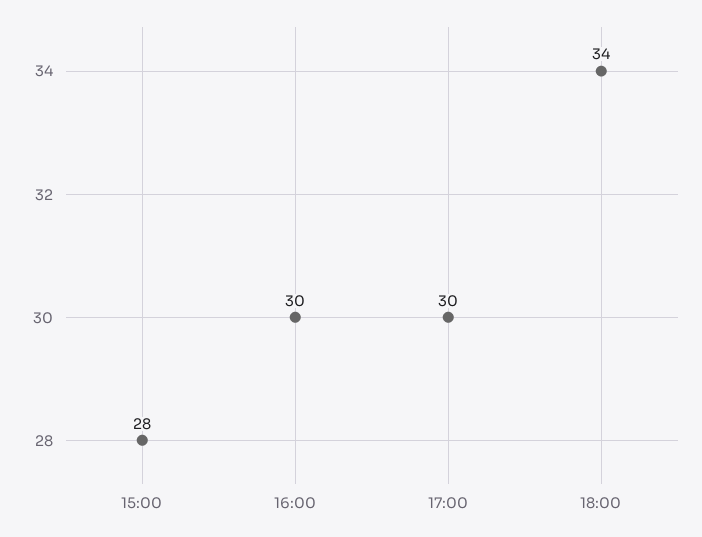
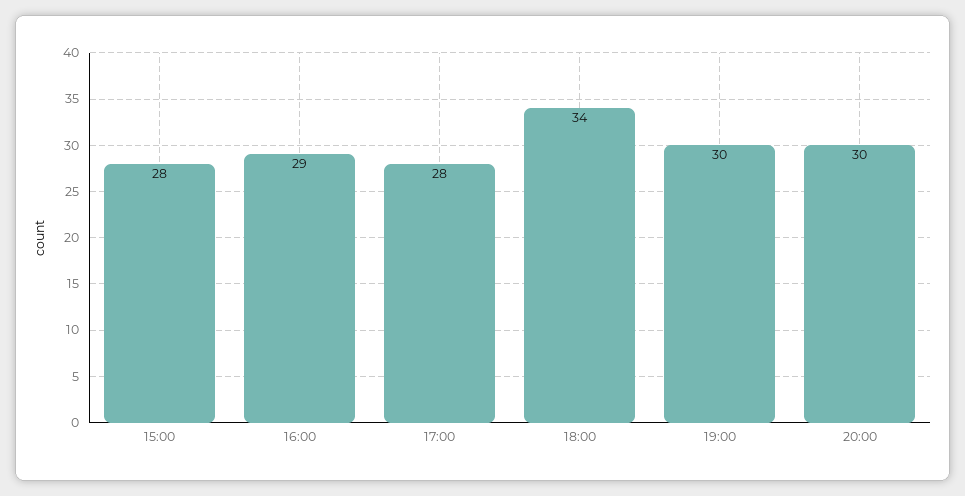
16:00: 30 -> 29
17:00: 30 -> 28
19:00: none -> 30
20:00: none -> 30

